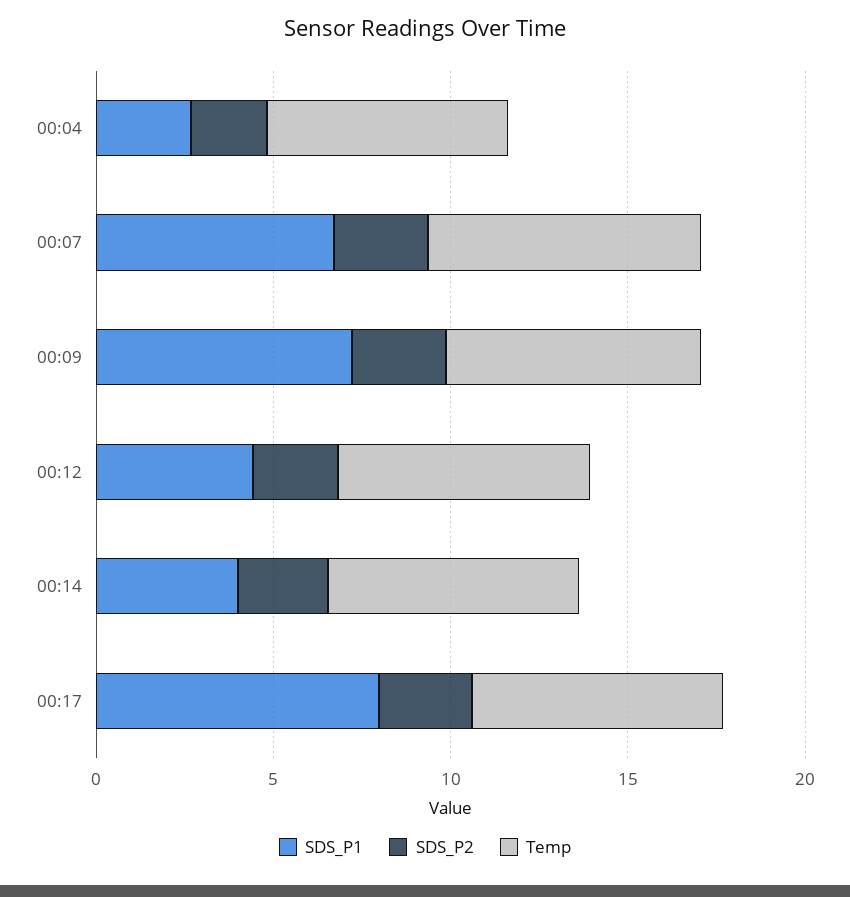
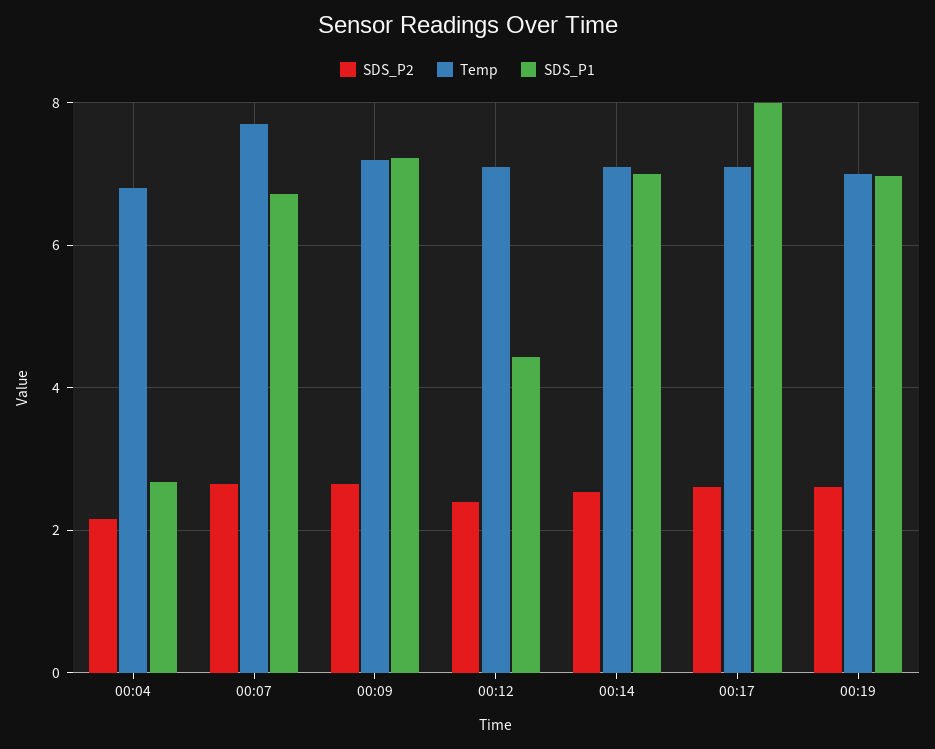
SDS_P1, 00:14: 4 -> 7
SDS_P2, 00:19: none -> 2.6
Temp, 00:19: none -> 7
SDS_P1, 00:19: none -> 7

